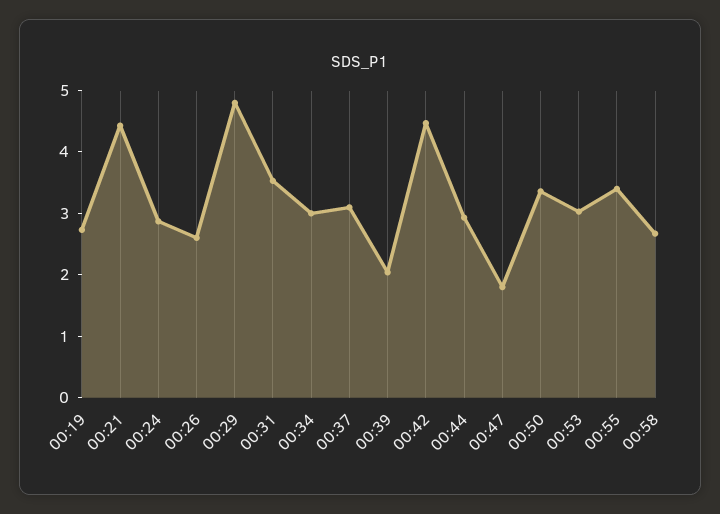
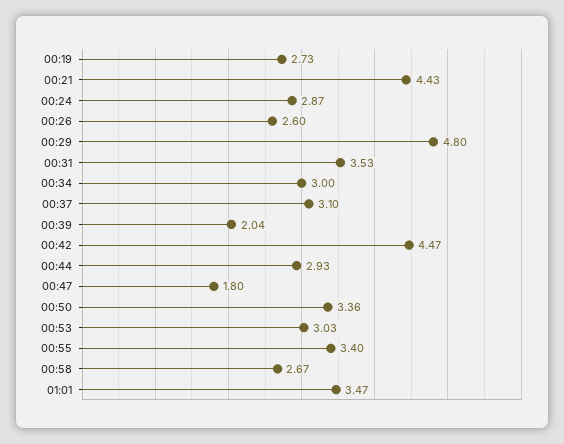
01:01: none -> 3.47

